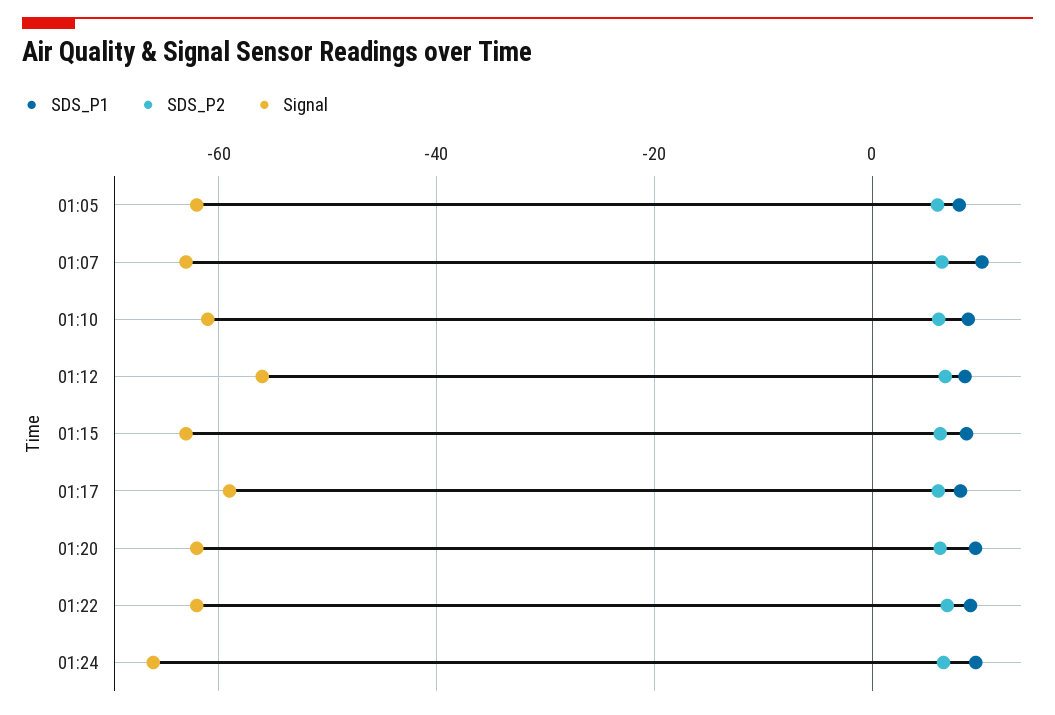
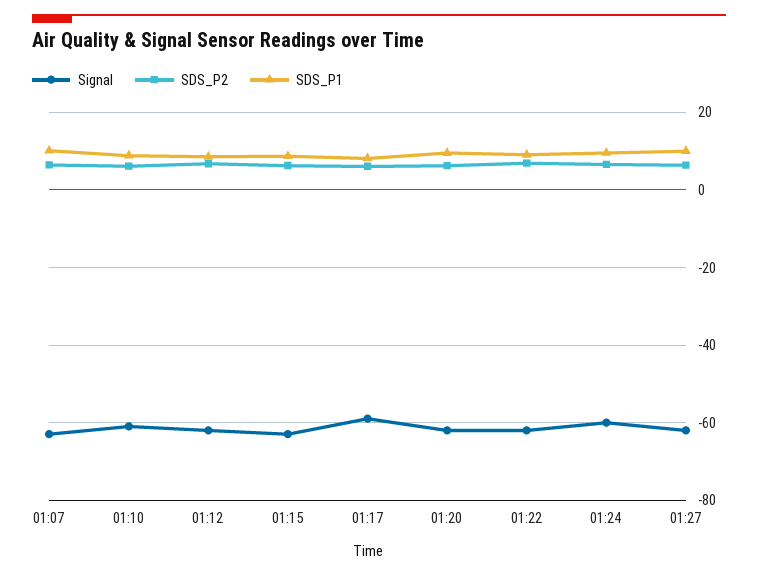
SDS_P1, 01:05: 8 -> none
SDS_P2, 01:05: 6 -> none
Signal, 01:05: -62 -> none
Signal, 01:12: -56 -> -62
Signal, 01:24: -66 -> -60
Signal, 01:27: none -> -62
SDS_P2, 01:27: none -> 6
SDS_P1, 01:27: none -> 10

